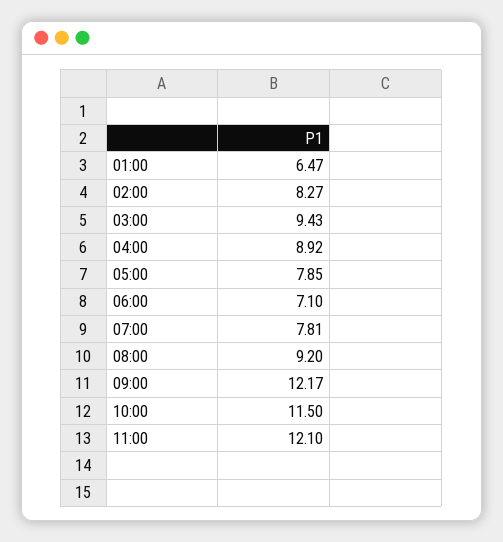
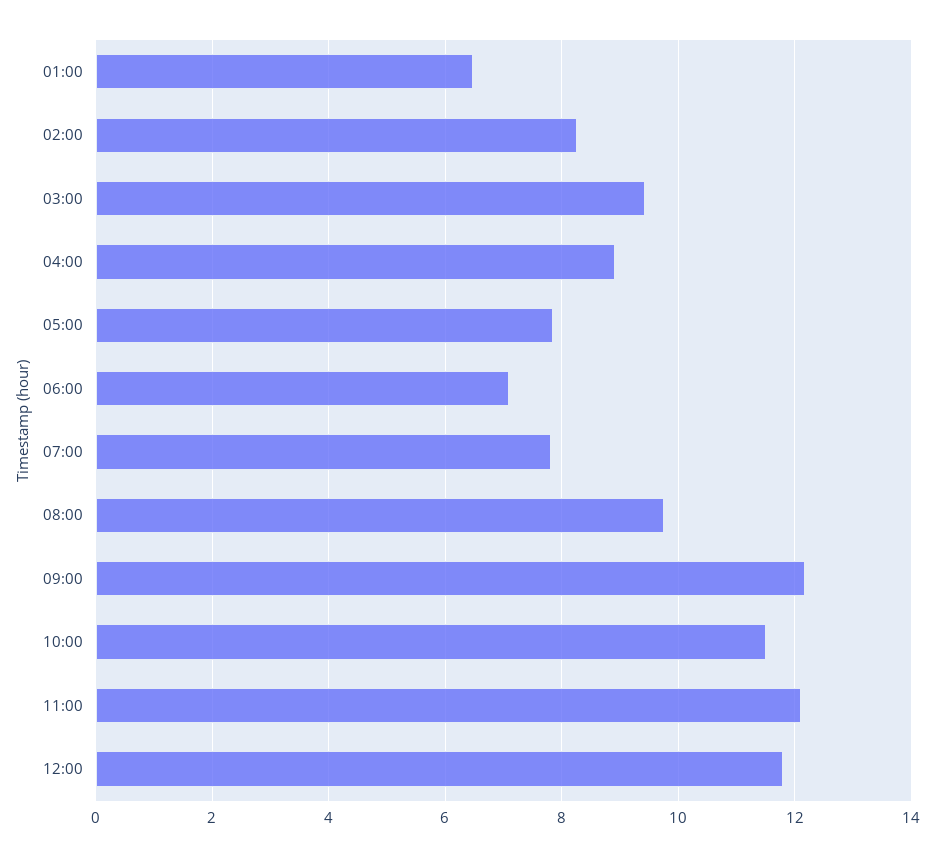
08:00: 9.2 -> 9.8
12:00: none -> 11.8

